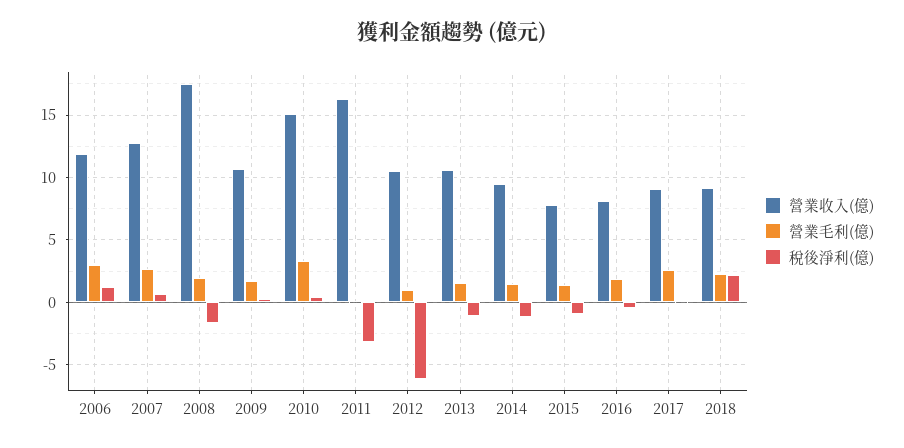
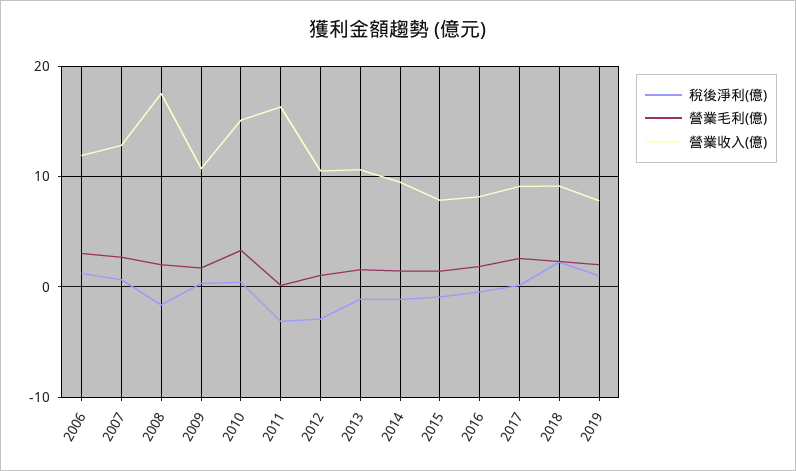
稅後淨利(億), 2012: -6 -> -3
稅後淨利(億), 2019: none -> 1
營業毛利(億), 2019: none -> 2
營業收入(億), 2019: none -> 8

